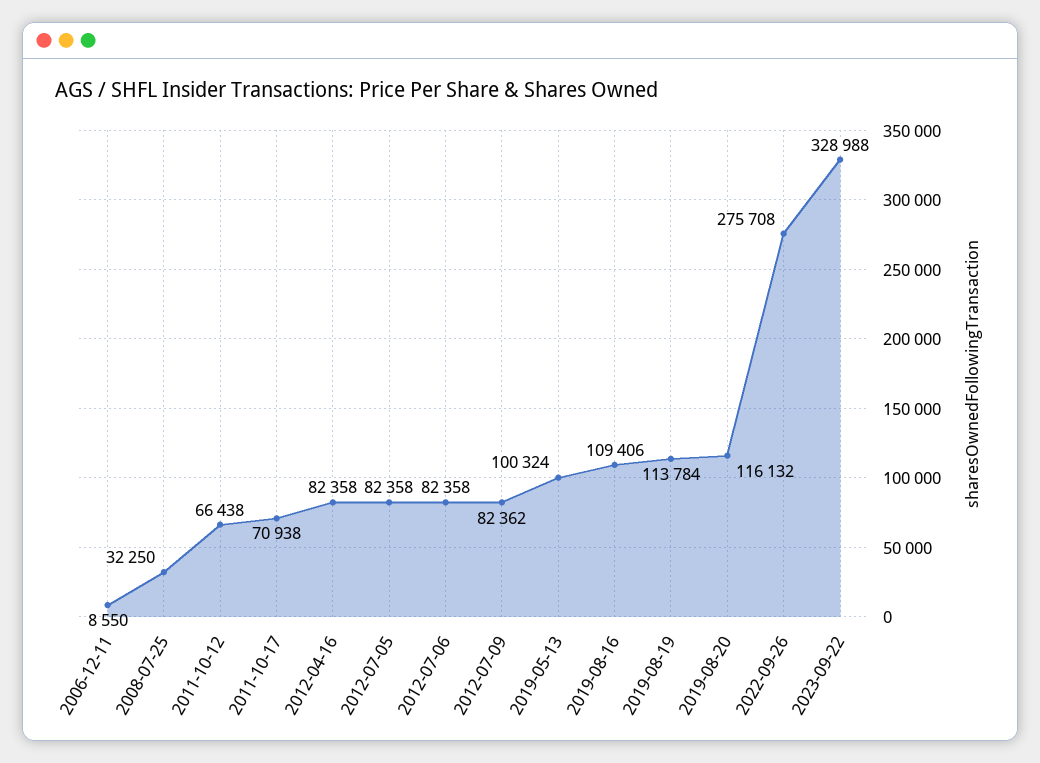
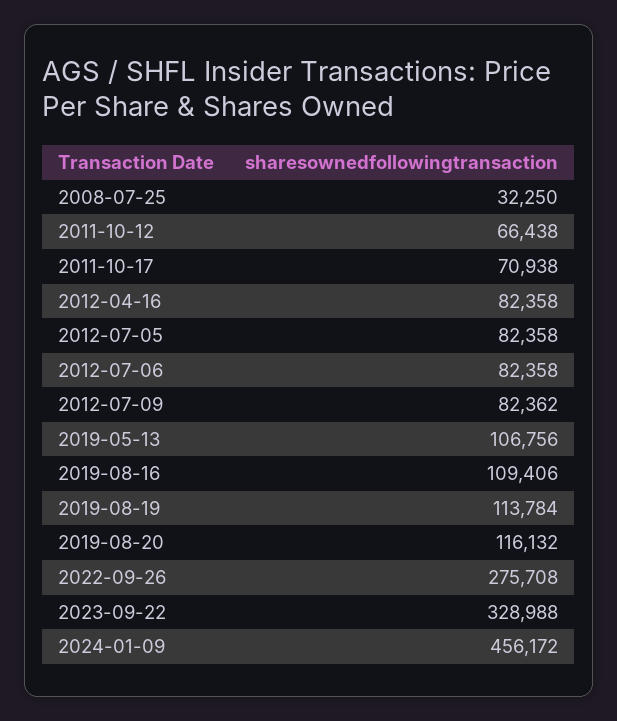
2006-12-11: 8550 -> none
2019-05-13: 100324 -> 106756
2024-01-09: none -> 456172

